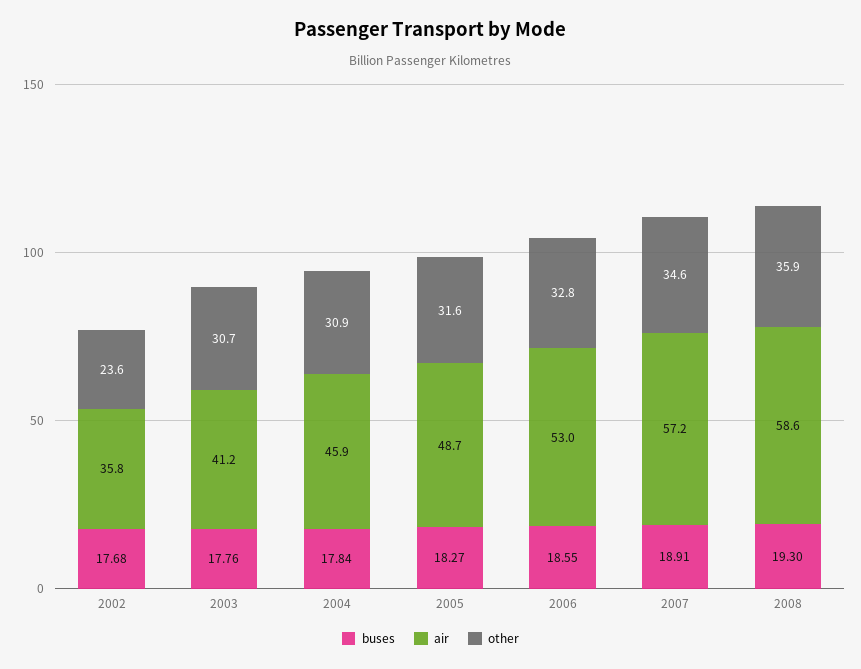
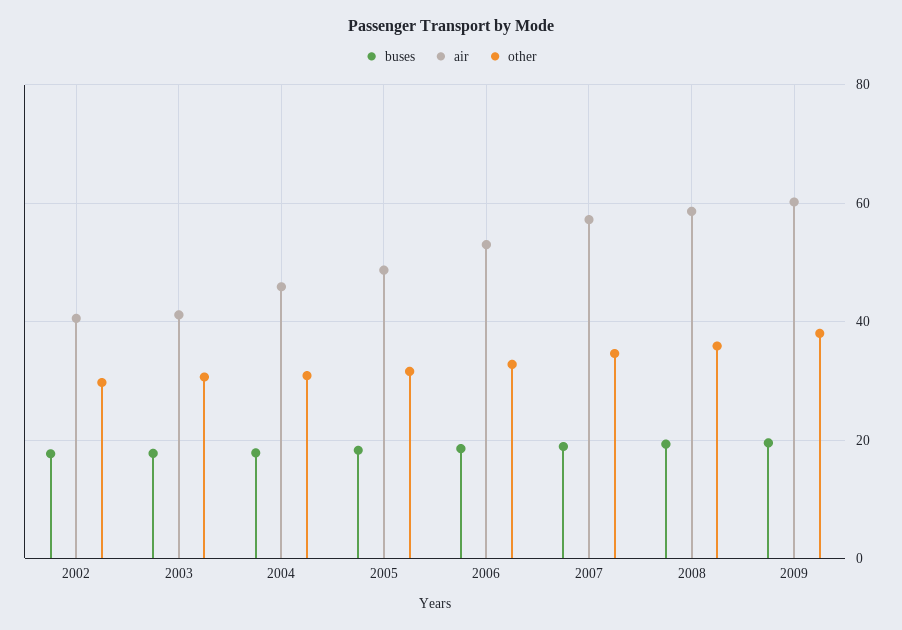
air, 2002: 35.8 -> 40
other, 2002: 23.6 -> 30
buses, 2009: none -> 20
air, 2009: none -> 60
other, 2009: none -> 38

